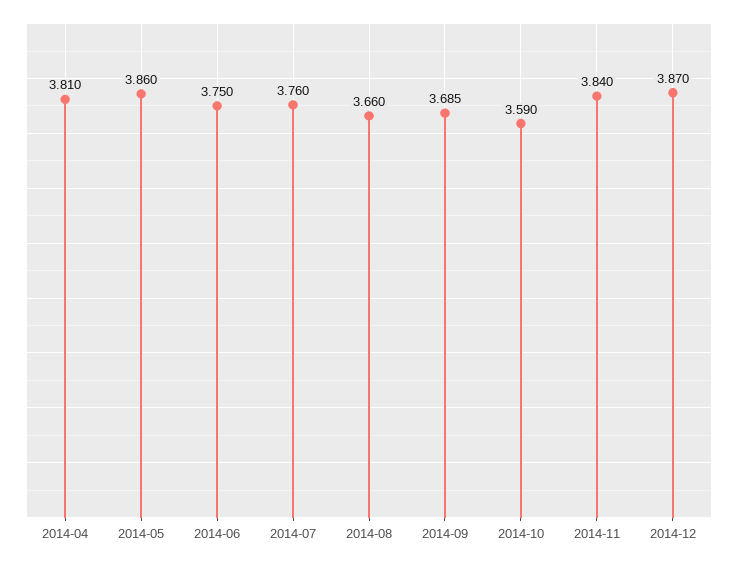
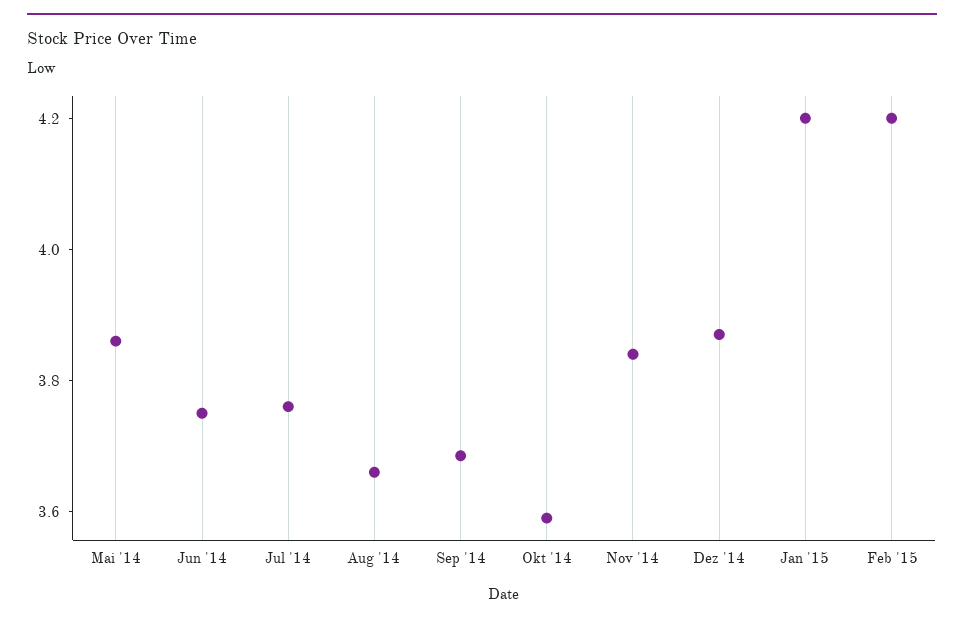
2014-04: 3.81 -> none
Jan '15: none -> 4.2
Feb '15: none -> 4.2

